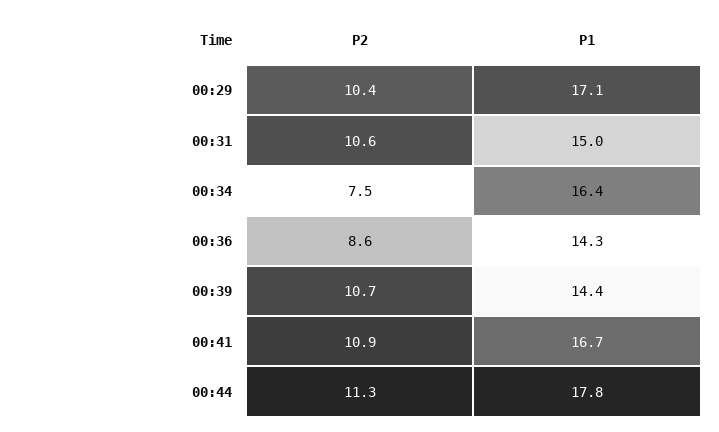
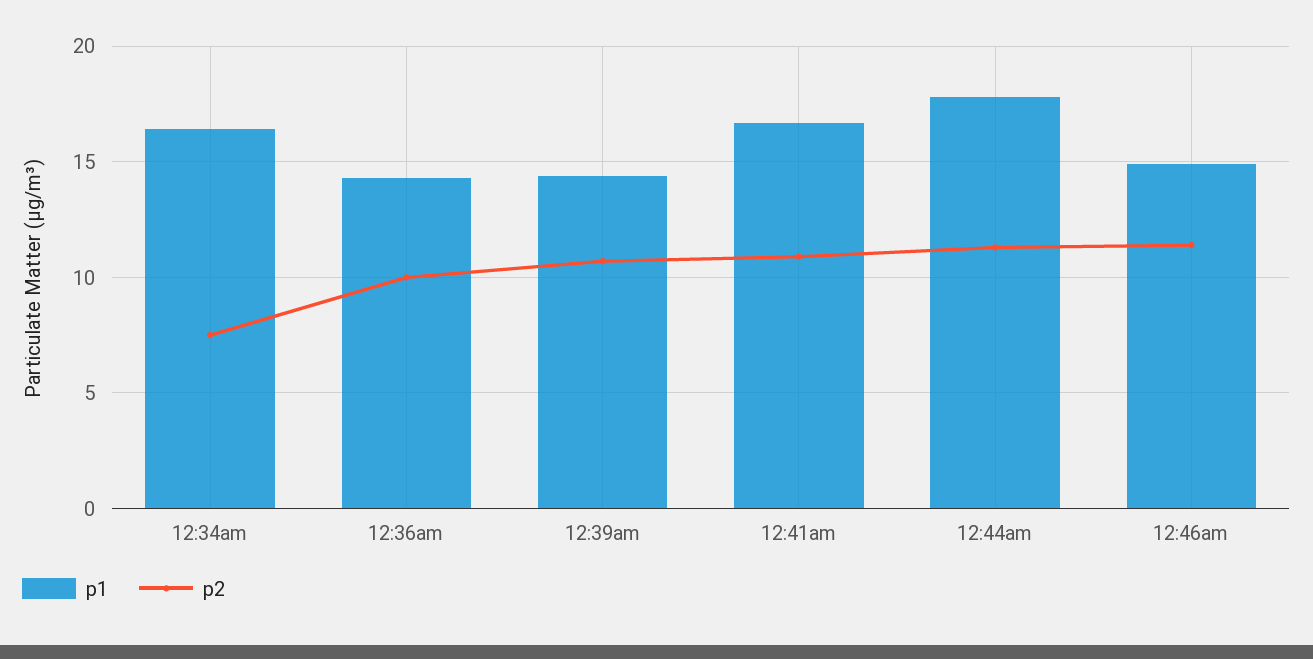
P2, 00:29: 10.4 -> none
P1, 00:29: 17.1 -> none
P2, 00:31: 10.6 -> none
P1, 00:31: 15 -> none
P2, 00:36: 8.6 -> 10
P1, 12:46am: none -> 15
P2, 12:46am: none -> 11.5

